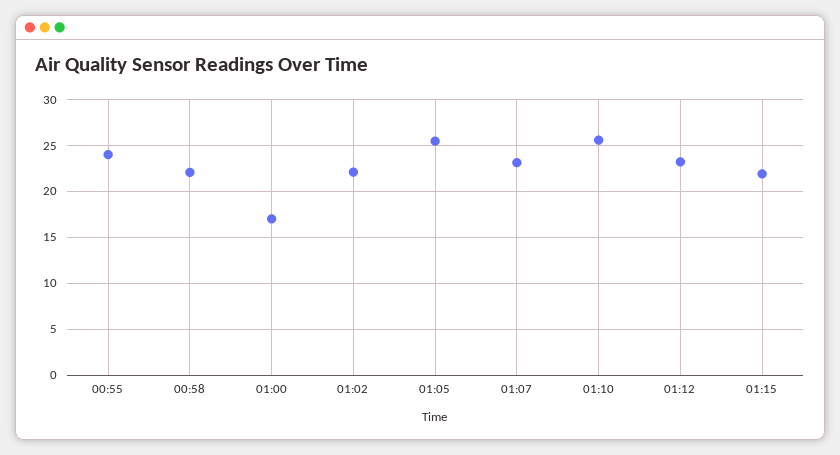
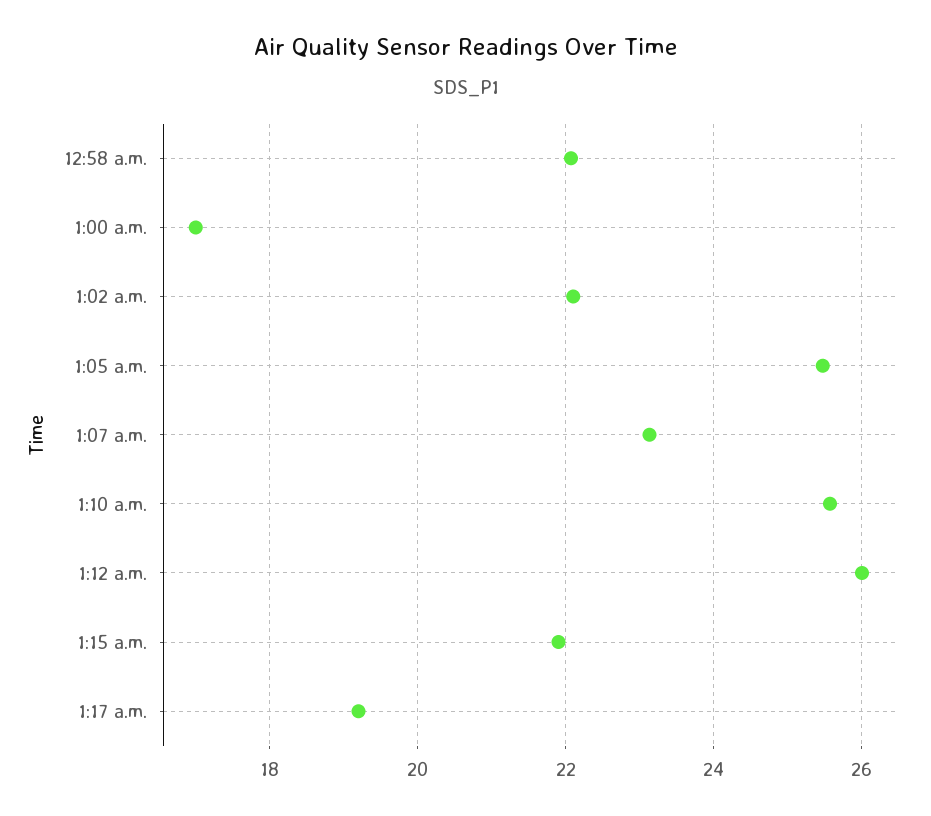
00:55: 24 -> none
01:12: 23 -> 26
1:17 a.m.: none -> 19.2

